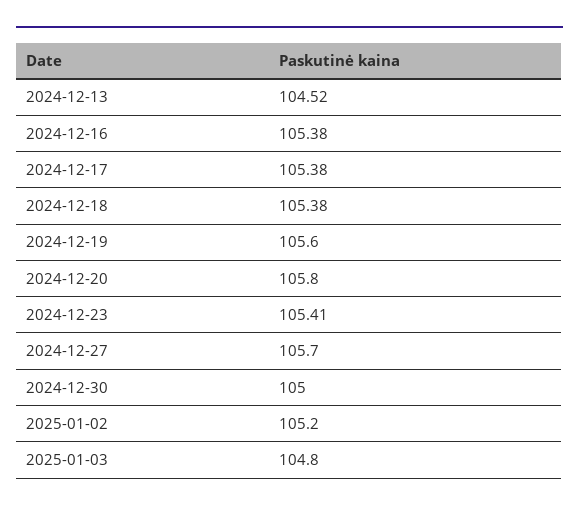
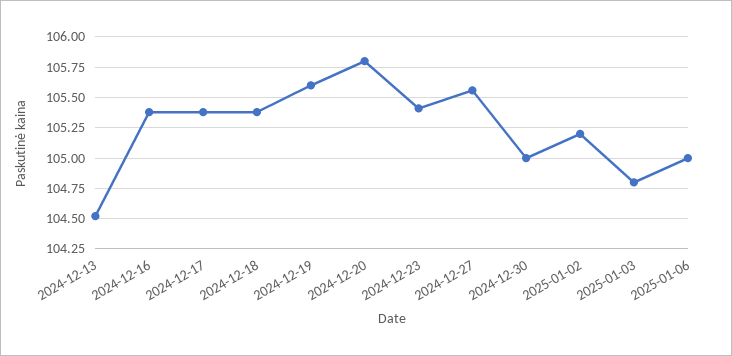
2024-12-27: 105.7 -> 105.55
2025-01-06: none -> 105

